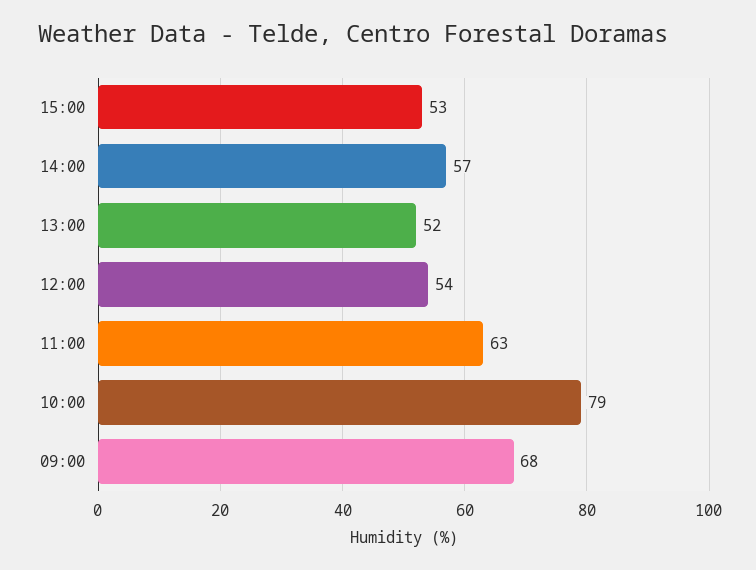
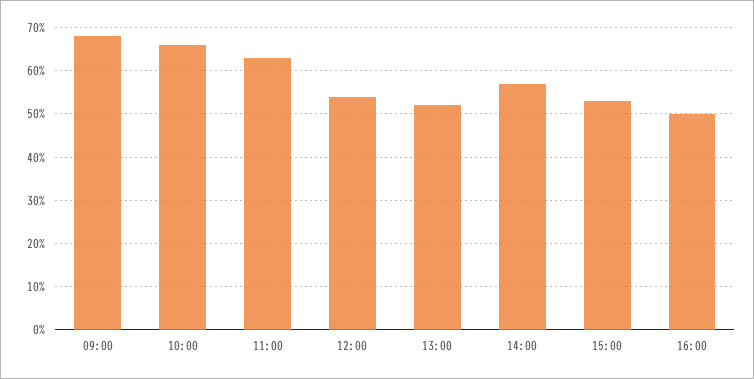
10:00: 79 -> 65
16:00: none -> 50

